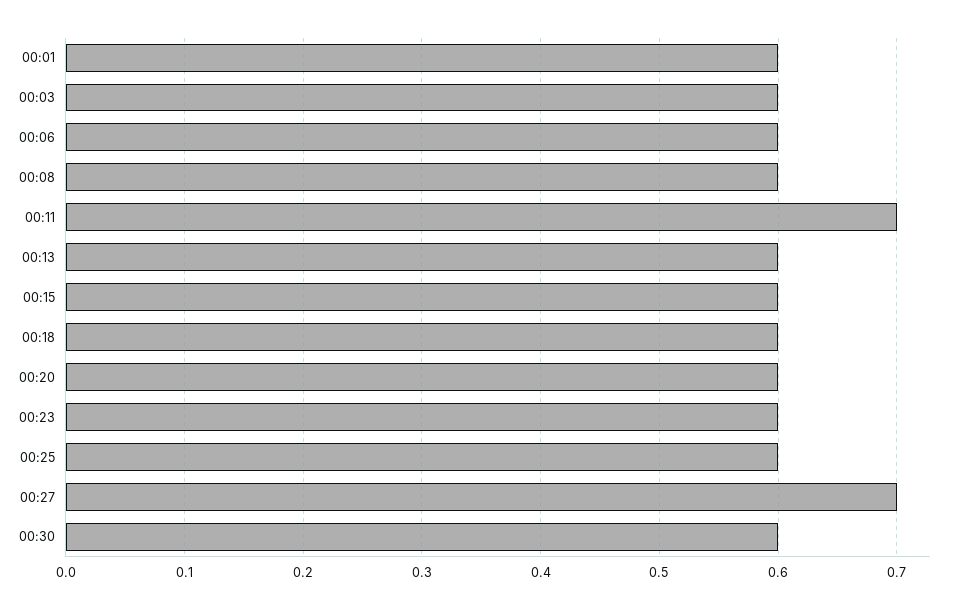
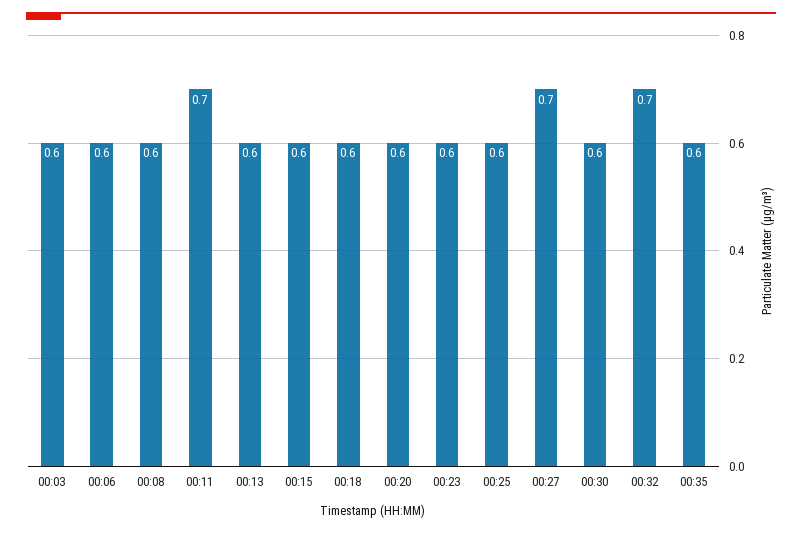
00:01: 0.6 -> none
00:32: none -> 0.7
00:35: none -> 0.6

